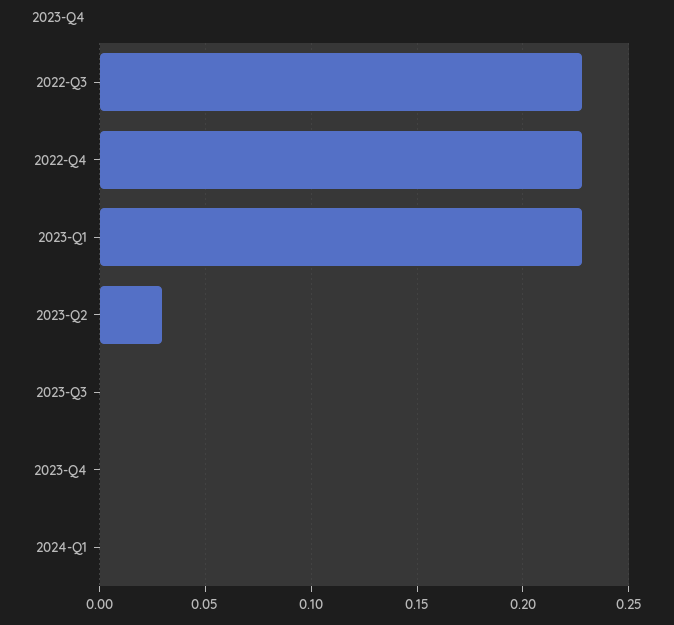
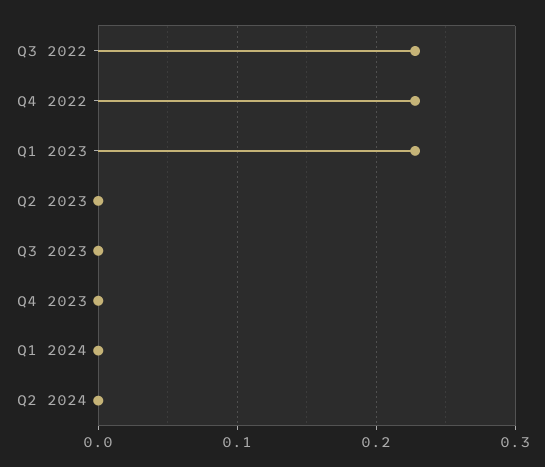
2023-Q2: 0.03 -> 0
Q2 2024: none -> 0

